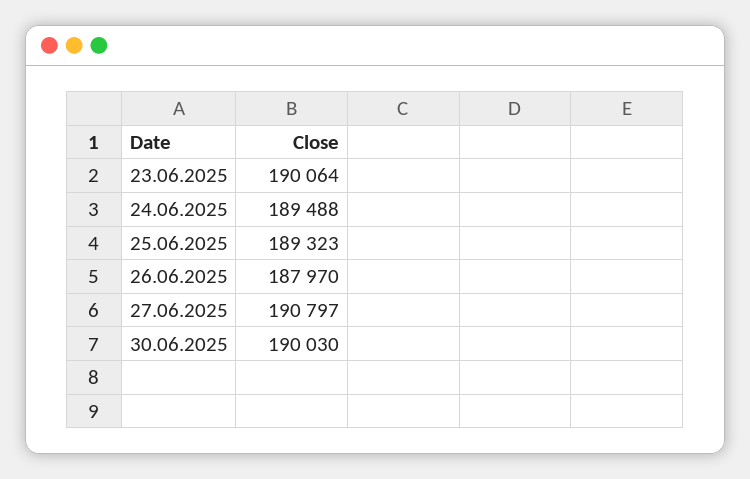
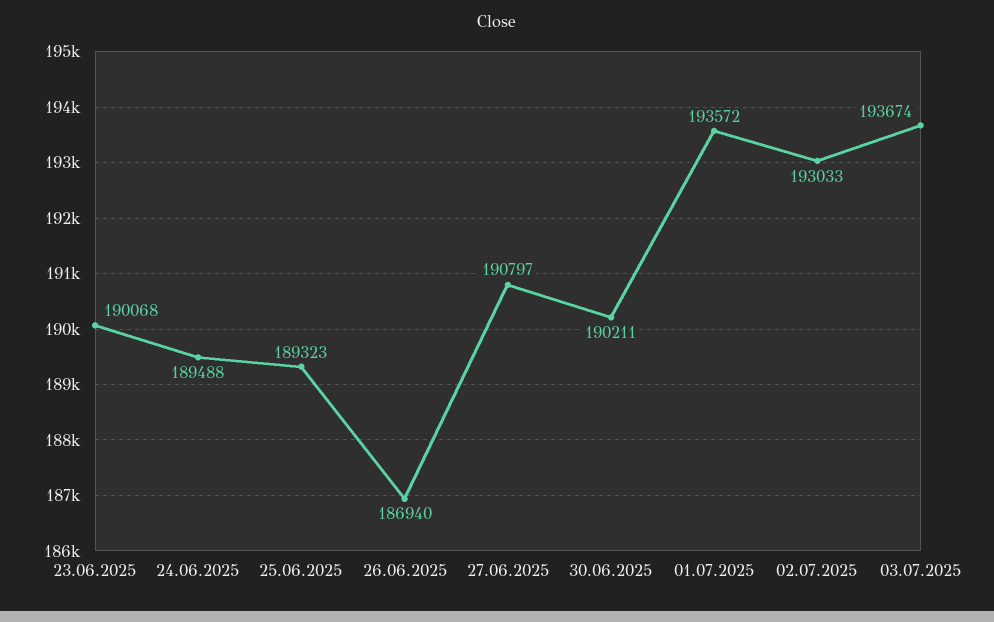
23.06.2025: 190064 -> 190068
26.06.2025: 187970 -> 186940
30.06.2025: 190030 -> 190211
01.07.2025: none -> 193572
02.07.2025: none -> 193033
03.07.2025: none -> 193674

